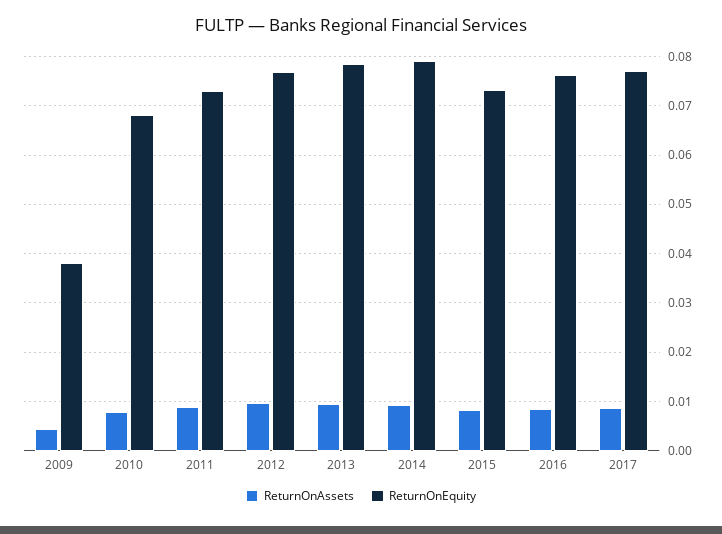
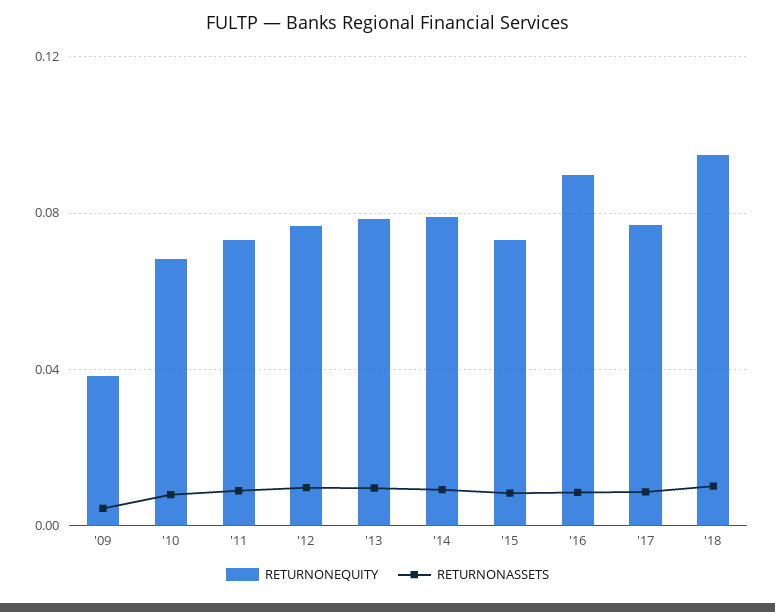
ReturnOnEquity, 2016: 0.076 -> 0.09
ReturnOnEquity, '18: none -> 0.095
ReturnOnAssets, '18: none -> 0.01

